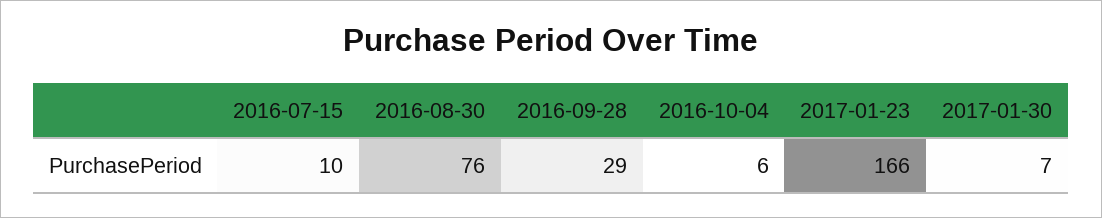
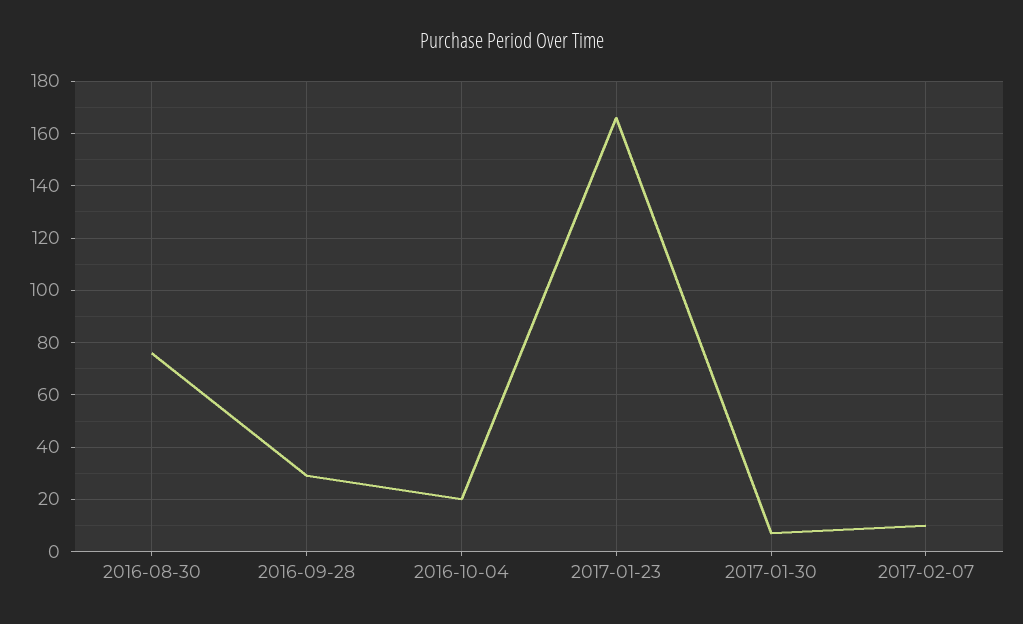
2016-07-15: 10 -> none
2016-10-04: 6 -> 20
2017-02-07: none -> 10

